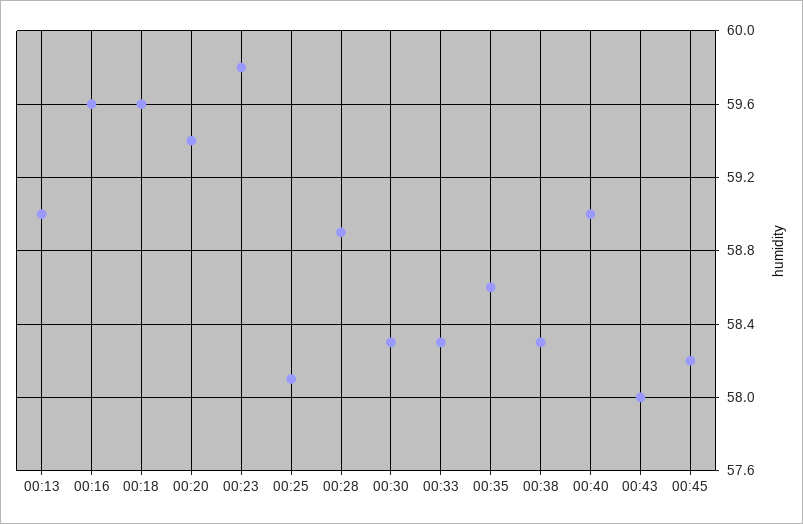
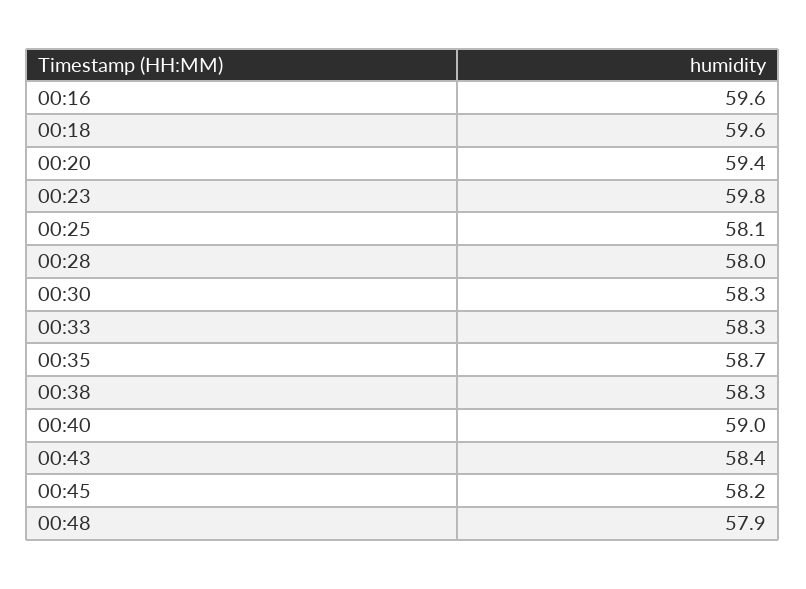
00:13: 59 -> none
00:28: 58.9 -> 58
00:35: 58.6 -> 58.7
00:43: 58 -> 58.4
00:48: none -> 57.9

